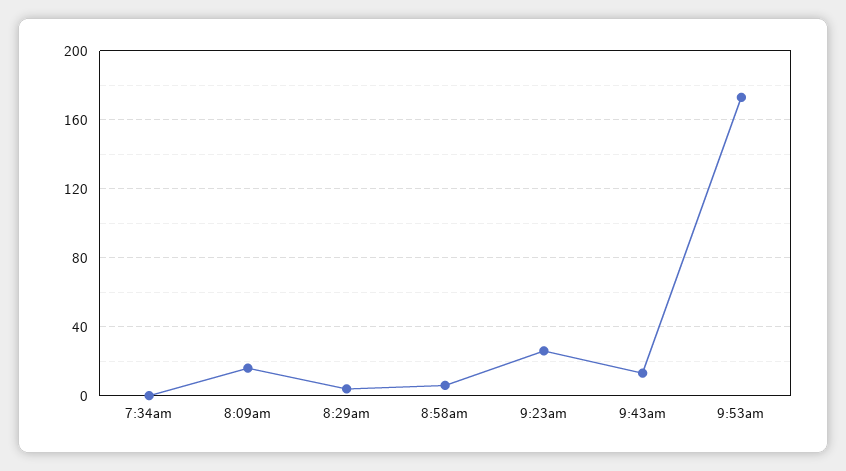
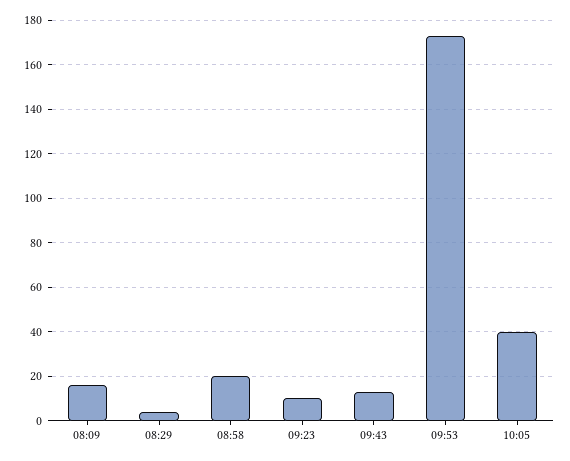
7:34am: 0 -> none
8:58am: 5 -> 20
9:23am: 25 -> 10
10:05: none -> 40

